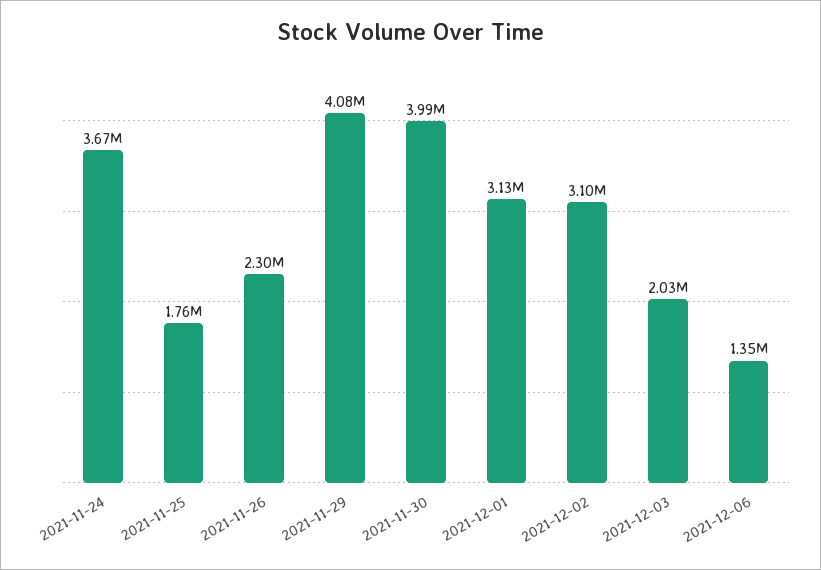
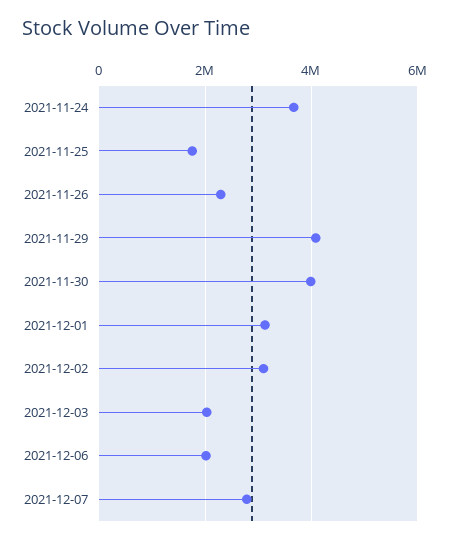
2021-12-06: 1350000 -> 2000000
2021-12-07: none -> 2800000

